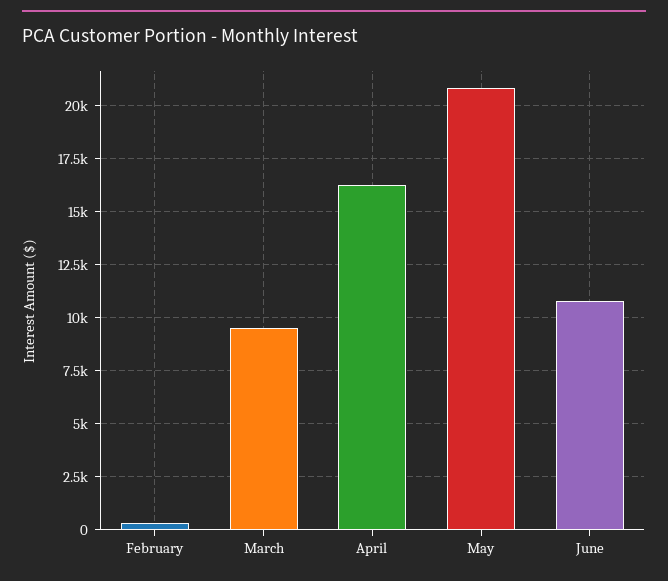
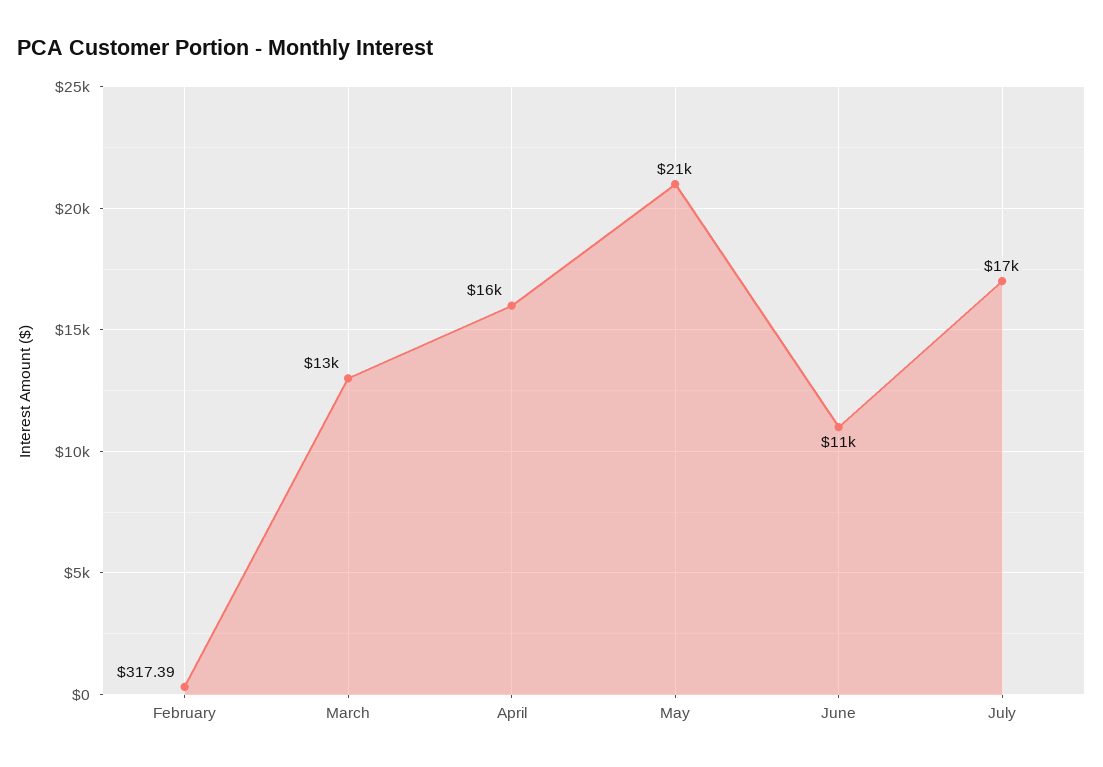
March: 9500 -> 13000
July: none -> 17000

